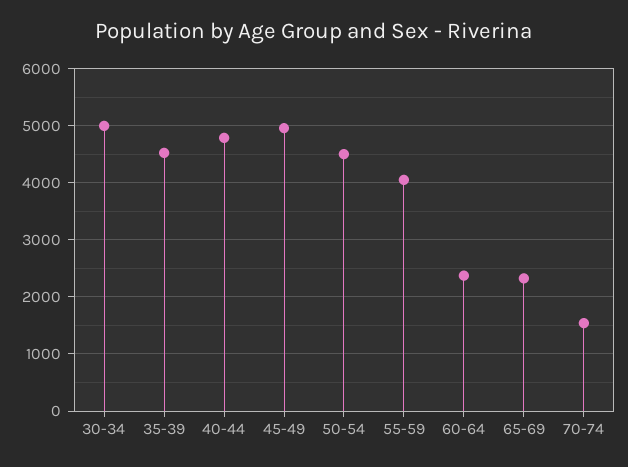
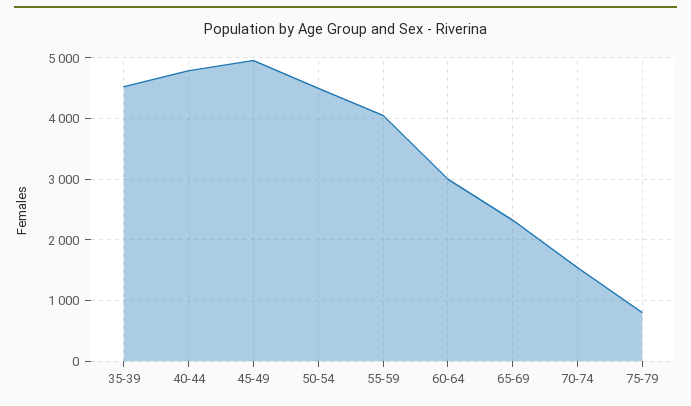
30-34: 5000 -> none
60-64: 2400 -> 3000
75-79: none -> 800

